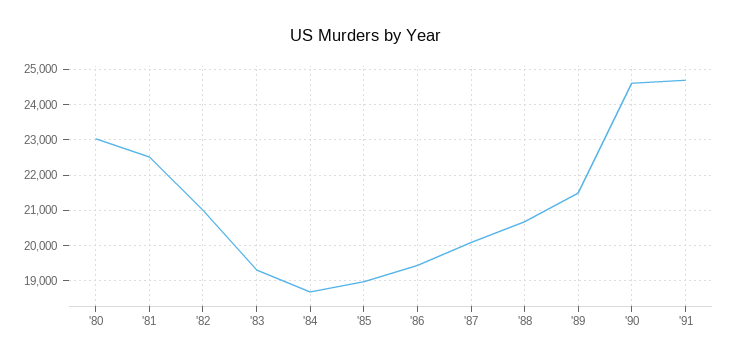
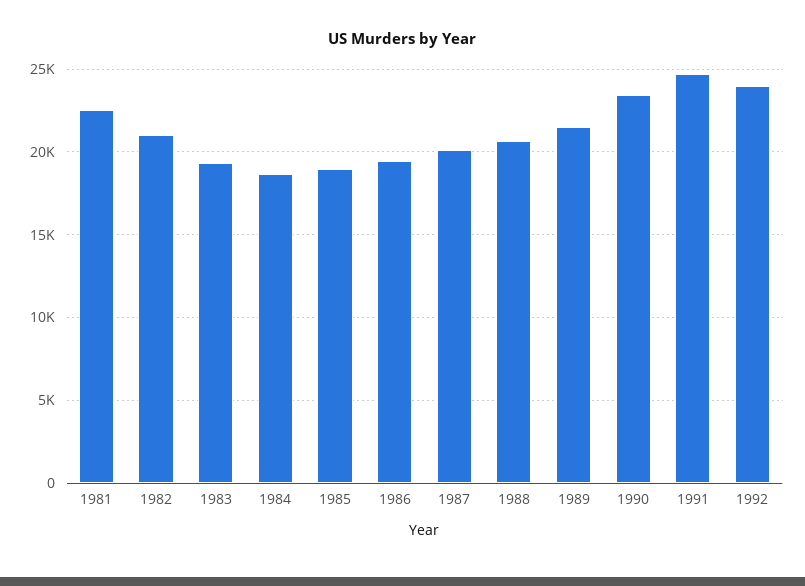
'80: 23000 -> none
'90: 24600 -> 23500
1992: none -> 24000

